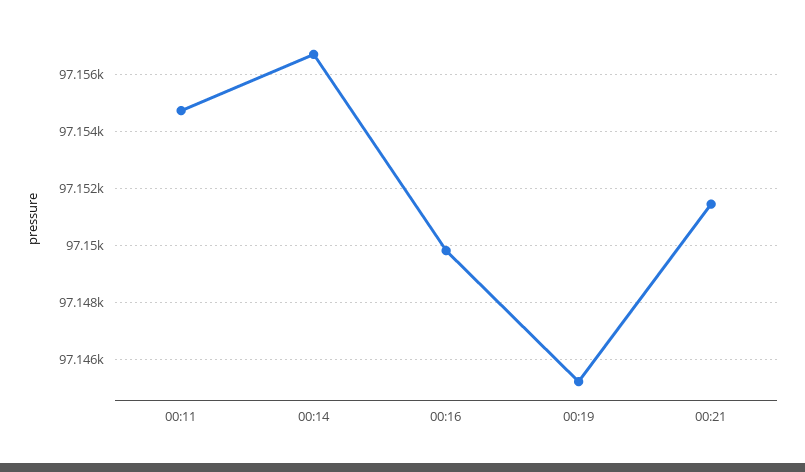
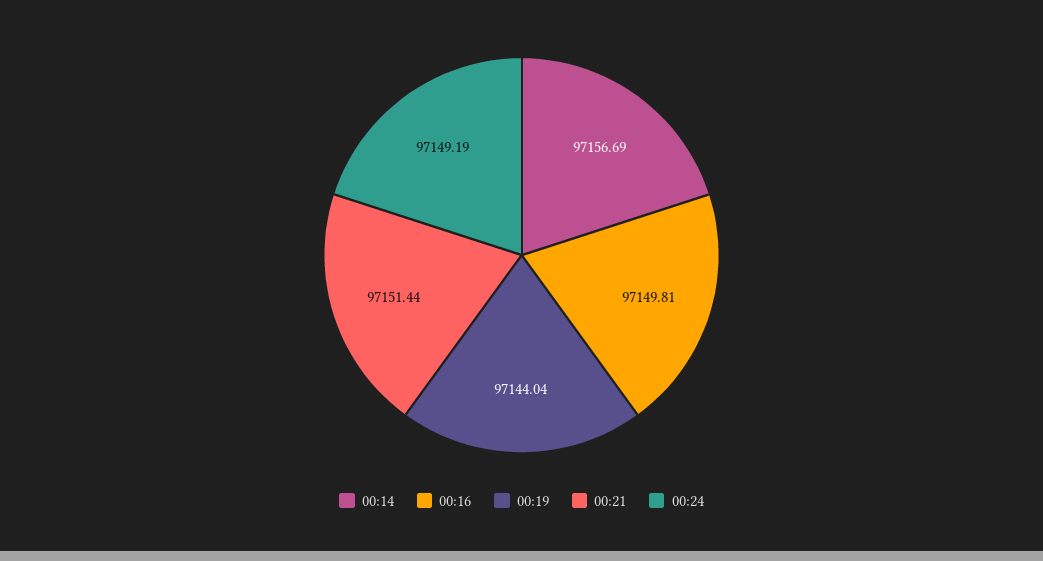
00:11: 97154.75 -> none
00:19: 97145.25 -> 97144.04
00:24: none -> 97149.19

